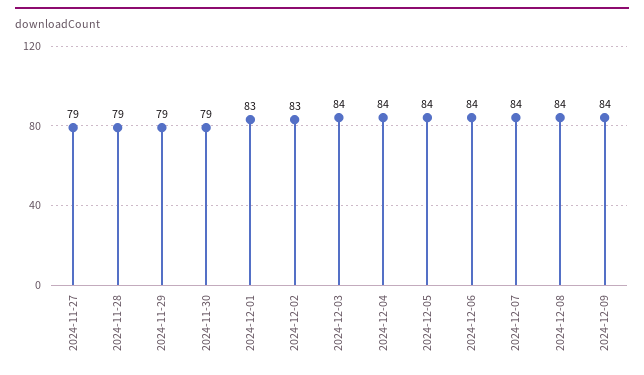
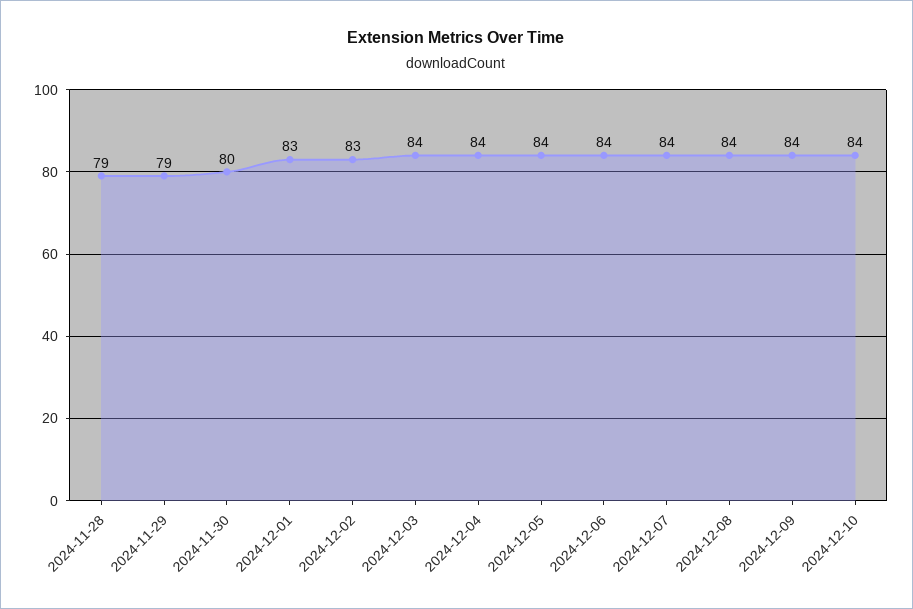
2024-11-27: 79 -> none
2024-11-30: 79 -> 80
2024-12-10: none -> 84

